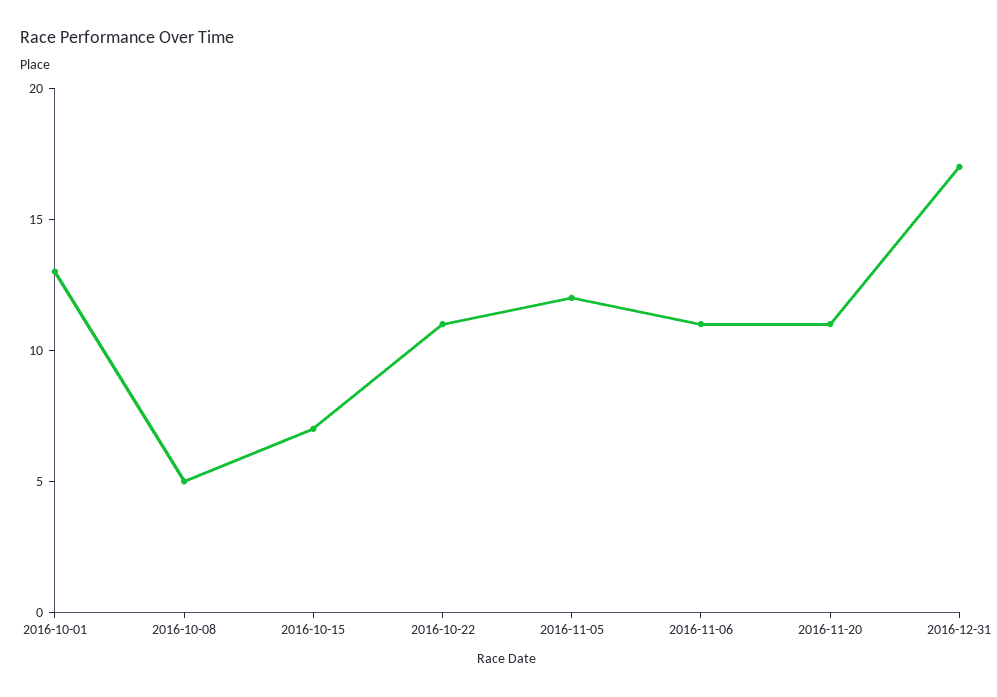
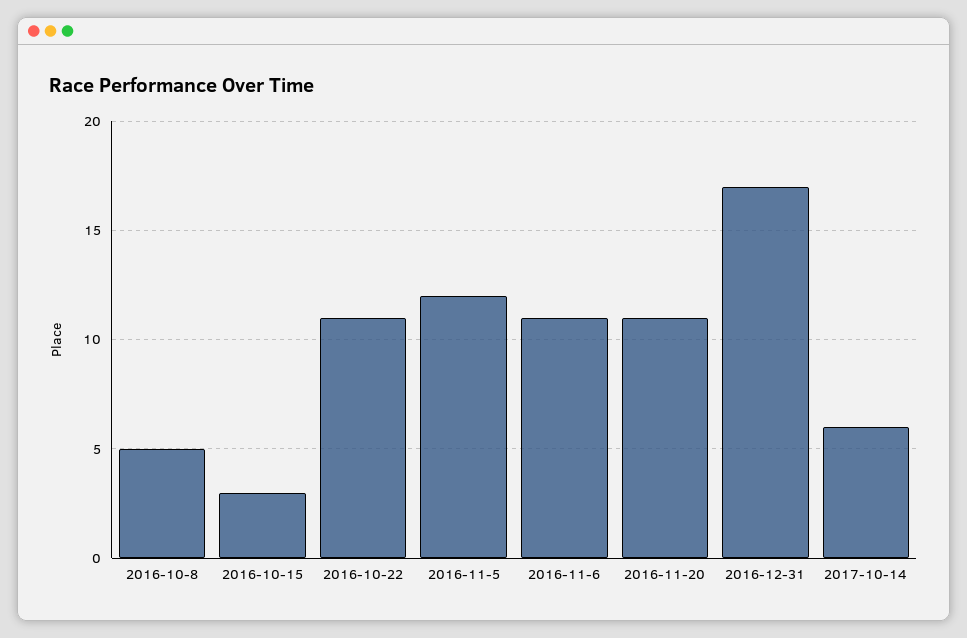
2016-10-01: 13 -> none
2016-10-15: 7 -> 3
2017-10-14: none -> 6

